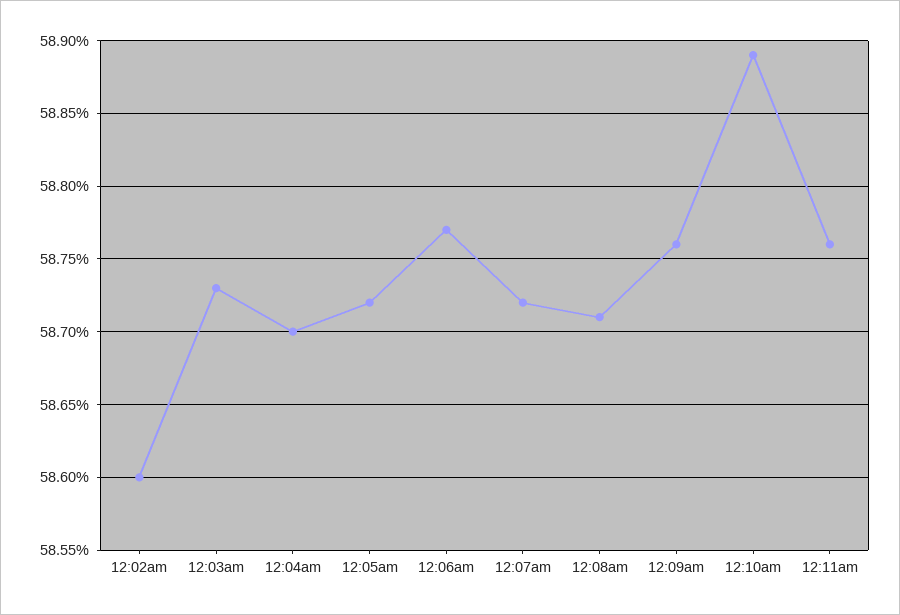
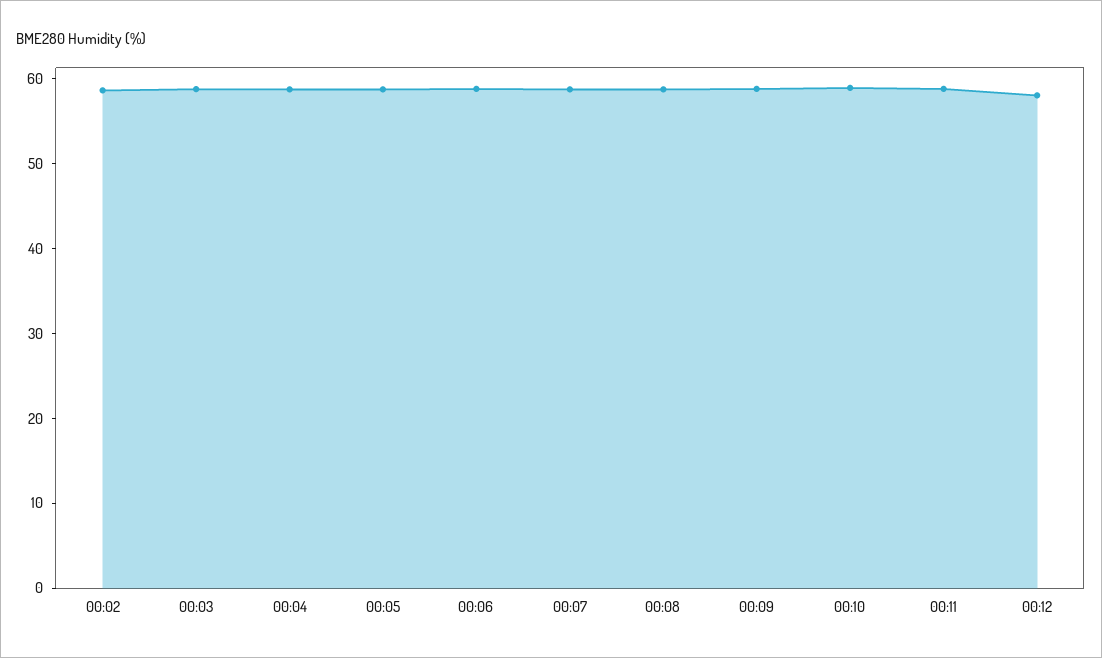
00:12: none -> 58

